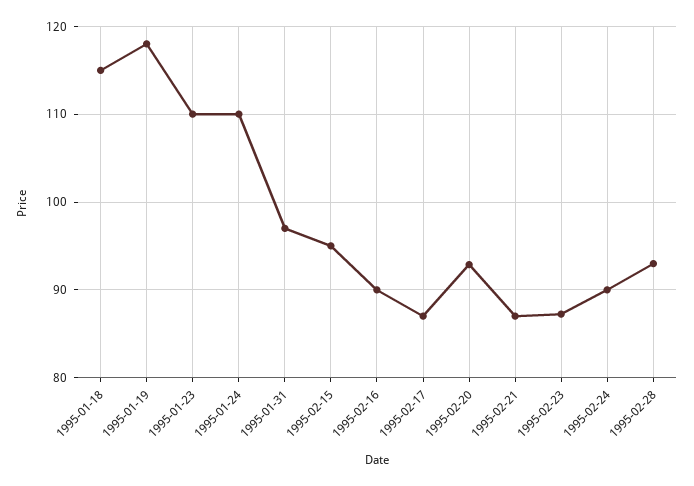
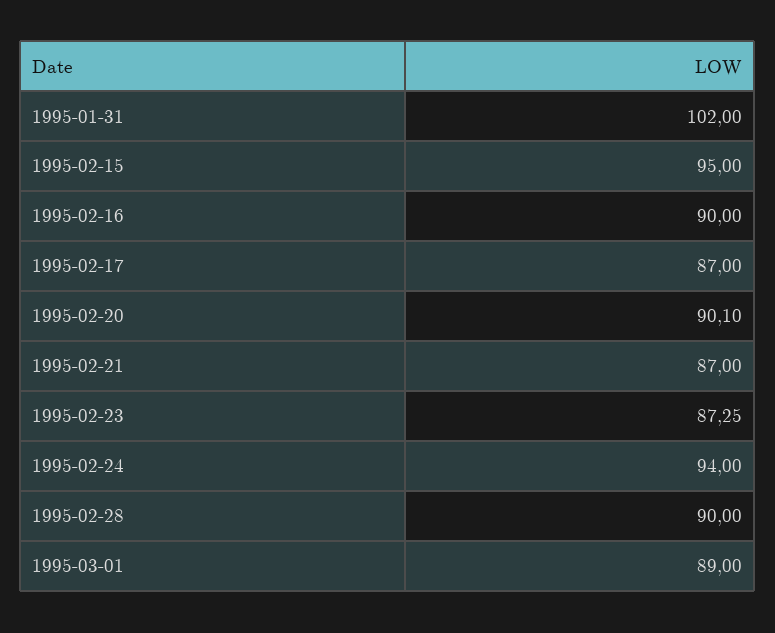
1995-01-18: 115 -> none
1995-01-19: 118 -> none
1995-01-23: 110 -> none
1995-01-24: 110 -> none
1995-01-31: 97 -> 102
1995-02-20: 93 -> 90.1
1995-02-24: 90 -> 94
1995-02-28: 93 -> 90
1995-03-01: none -> 89

